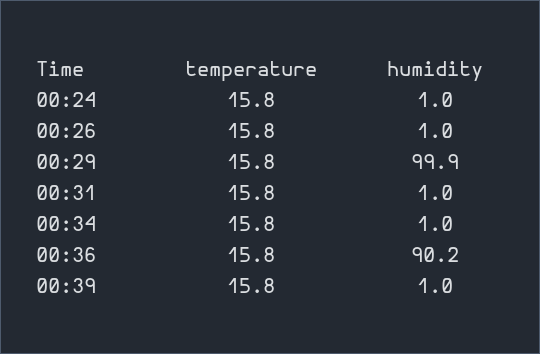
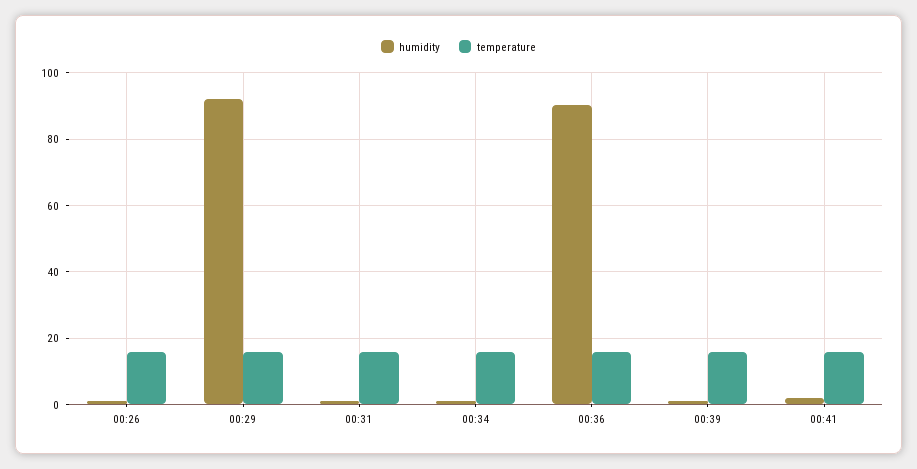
temperature, 00:24: 15.8 -> none
humidity, 00:24: 1 -> none
humidity, 00:29: 99.9 -> 92
humidity, 00:41: none -> 2
temperature, 00:41: none -> 16

